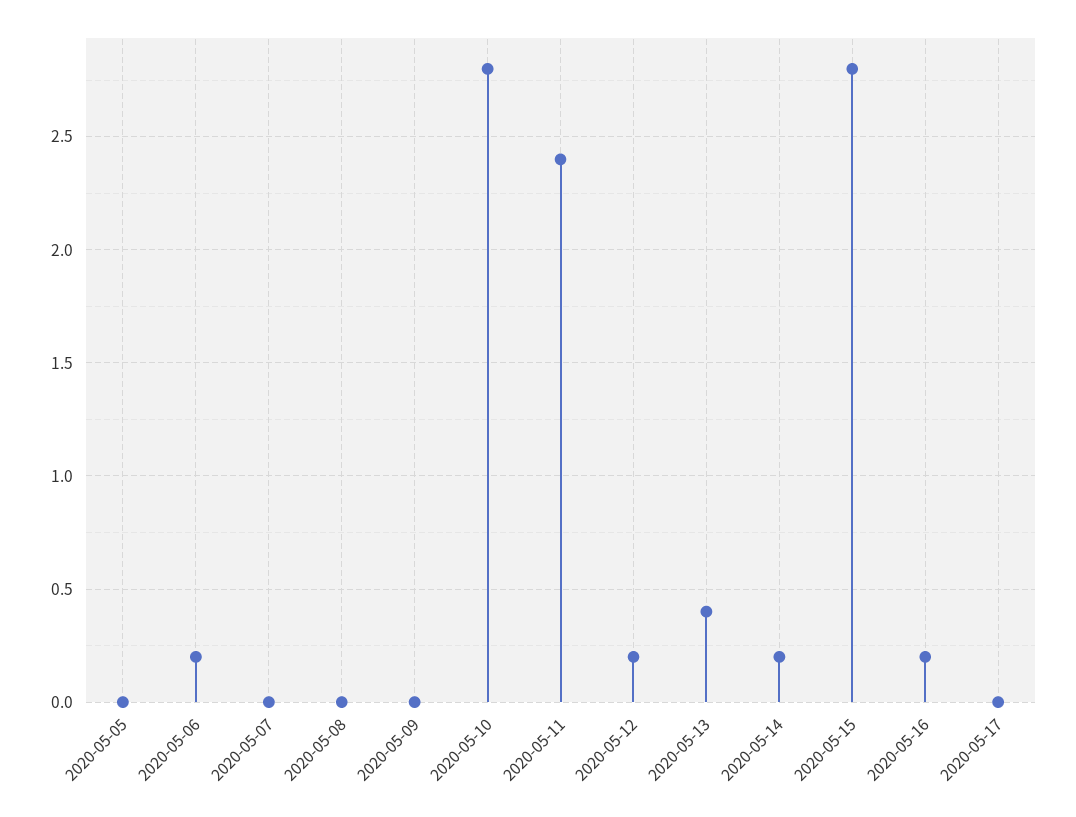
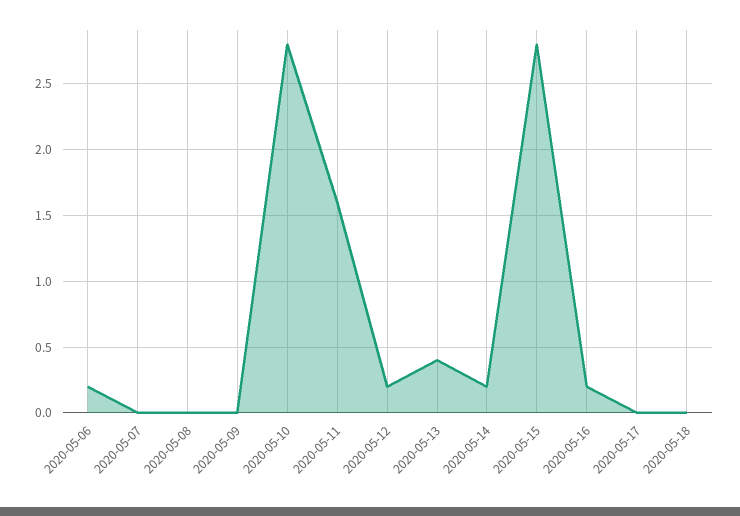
2020-05-05: 0 -> none
2020-05-11: 2.4 -> 1.6
2020-05-18: none -> 0

